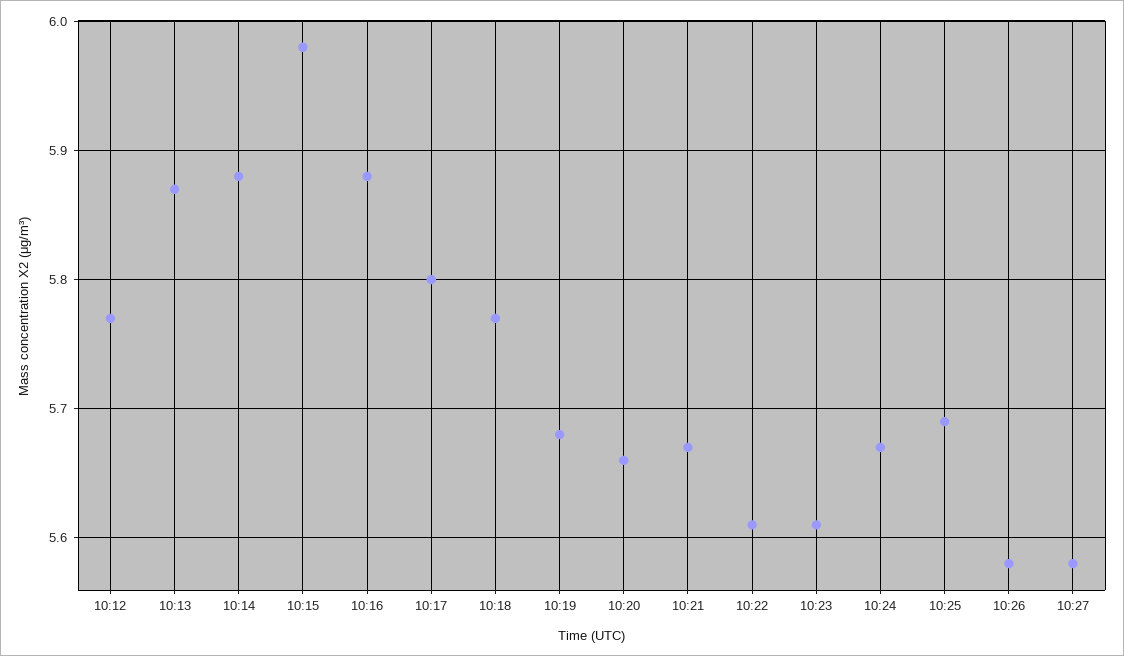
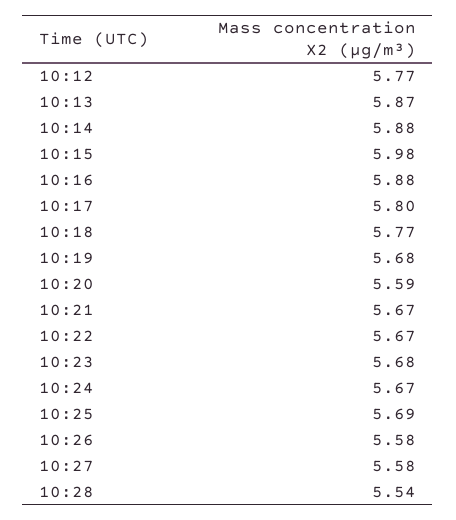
10:20: 5.66 -> 5.59
10:22: 5.61 -> 5.67
10:23: 5.61 -> 5.68
10:28: none -> 5.54

